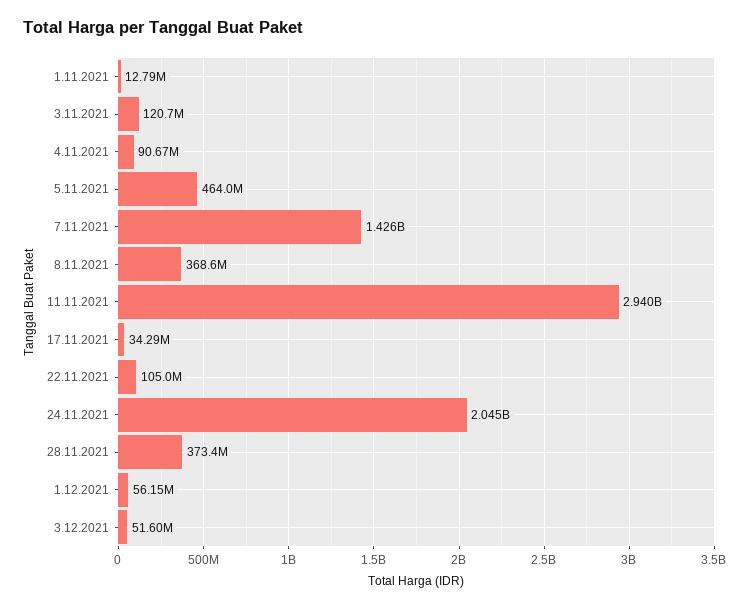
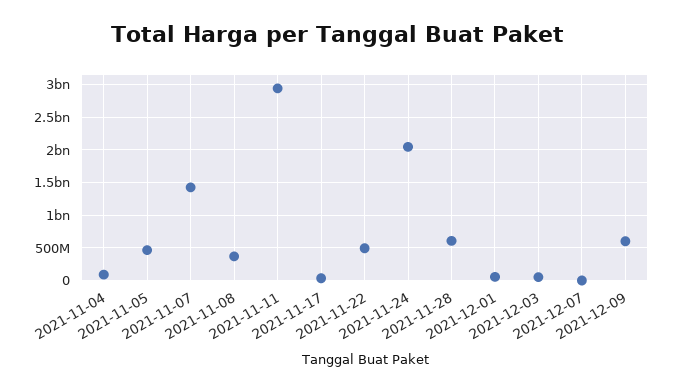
1.11.2021: 12790000 -> none
3.11.2021: 120700000 -> none
22.11.2021: 105000000 -> 500000000
28.11.2021: 373400000 -> 600000000
2021-12-07: none -> 0
2021-12-09: none -> 600000000

